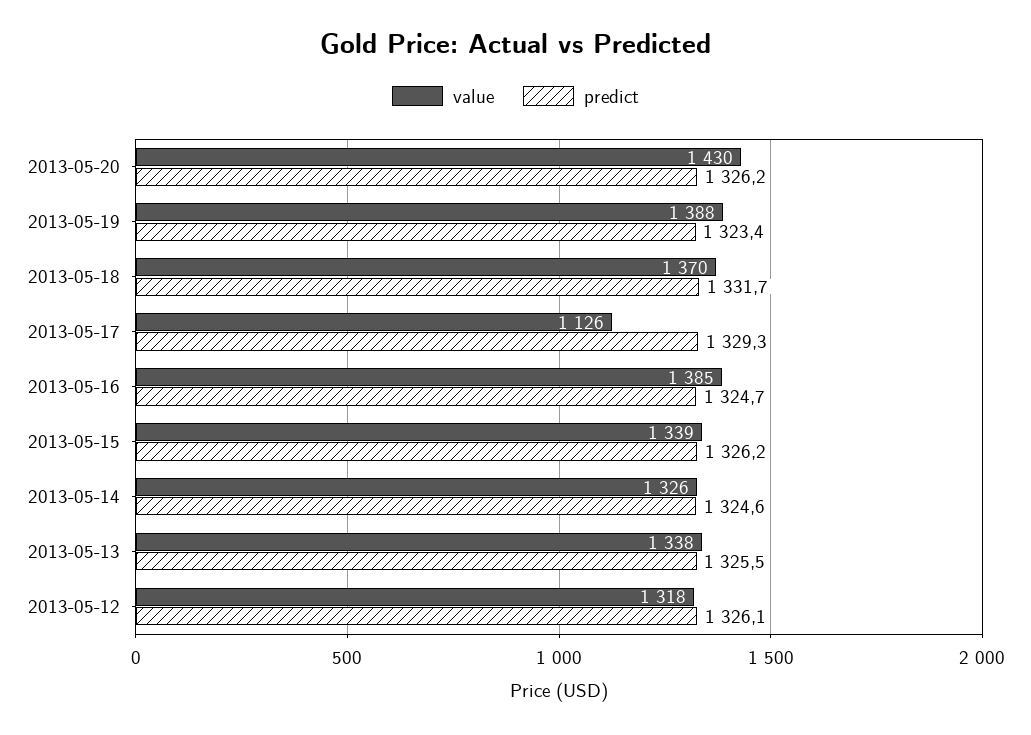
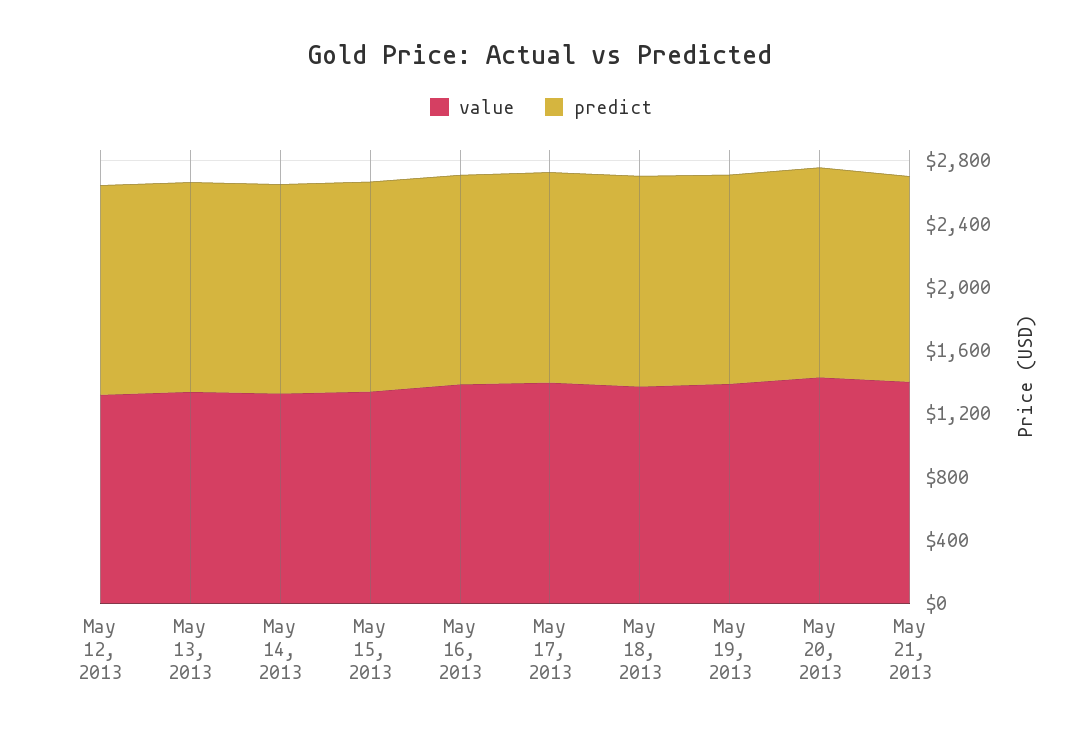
value, 2013-05-17: 1126 -> 1400
value, May 21, 2013: none -> 1400
predict, May 21, 2013: none -> 1300

